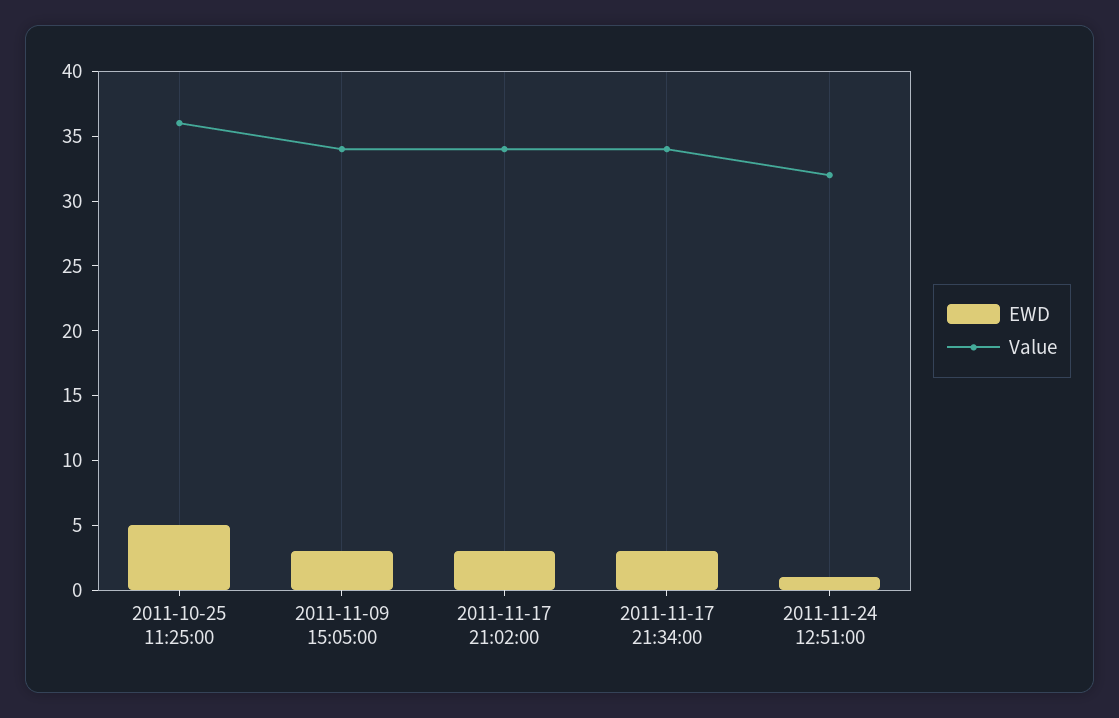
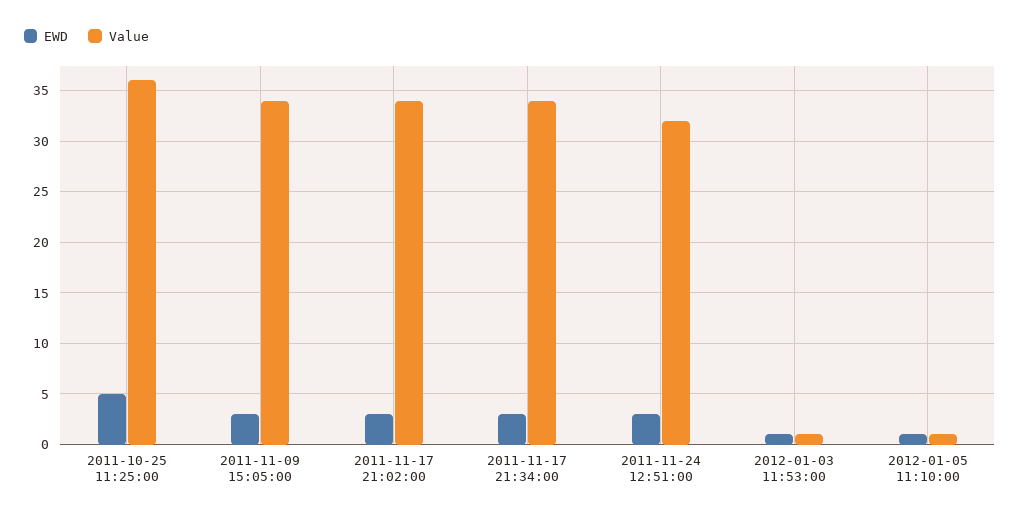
EWD, 2011-11-24 12:51:00: 1 -> 3
EWD, 2012-01-03 11:53:00: none -> 1
Value, 2012-01-03 11:53:00: none -> 1
EWD, 2012-01-05 11:10:00: none -> 1
Value, 2012-01-05 11:10:00: none -> 1

